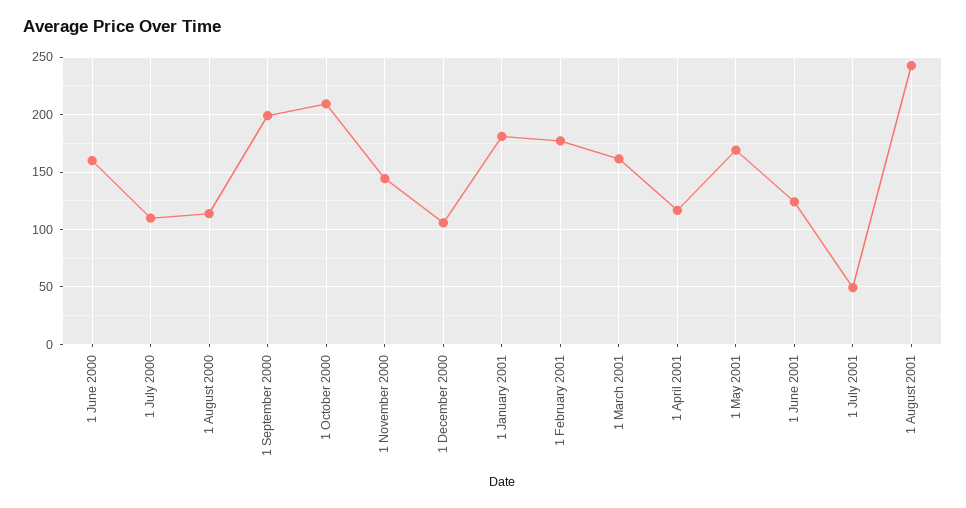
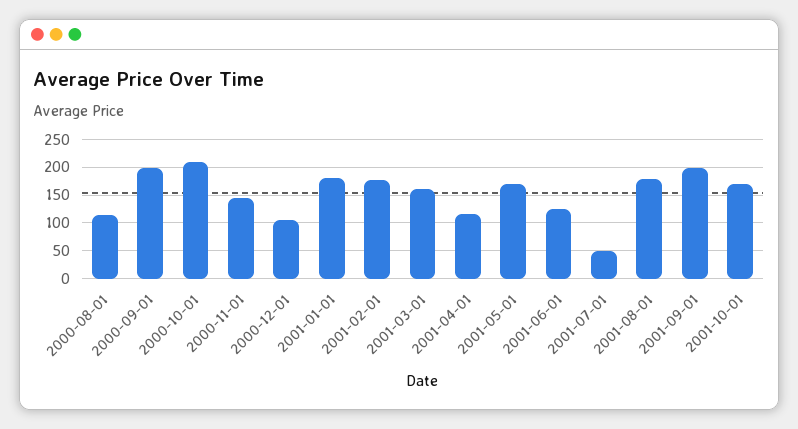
1 June 2000: 160 -> none
1 July 2000: 110 -> none
1 August 2001: 240 -> 175
2001-09-01: none -> 200
2001-10-01: none -> 175

